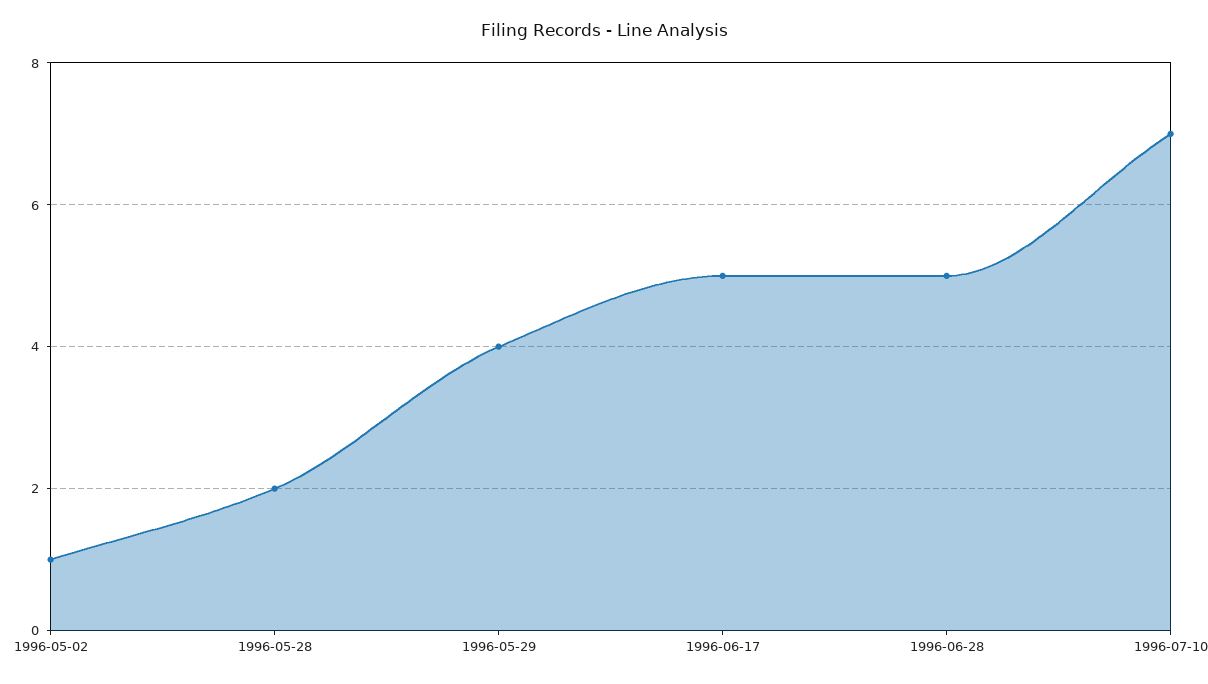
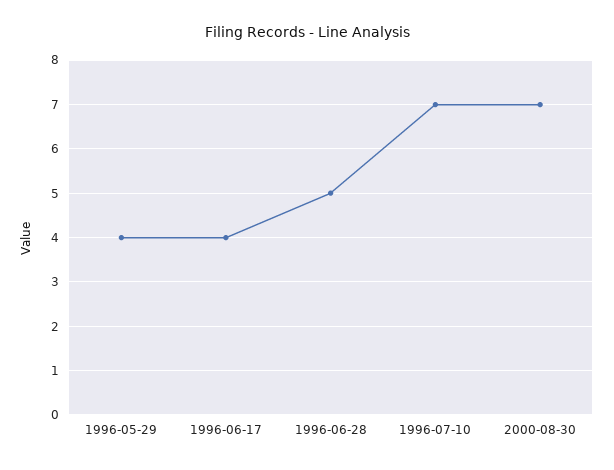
1996-05-02: 1 -> none
1996-05-28: 2 -> none
1996-06-17: 5 -> 4
2000-08-30: none -> 7

